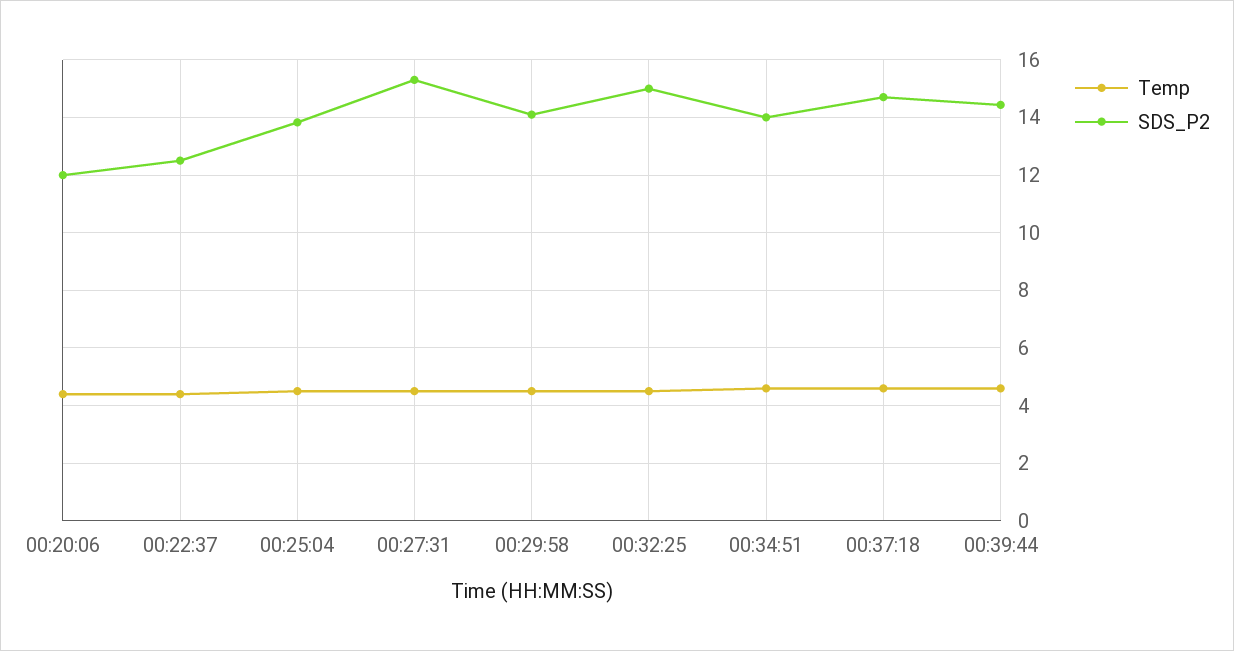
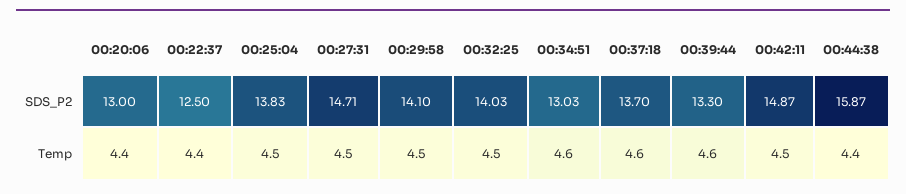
SDS_P2, 00:20:06: 12 -> 13
SDS_P2, 00:27:31: 15.25 -> 14.71
SDS_P2, 00:32:25: 15 -> 14.03
SDS_P2, 00:34:51: 14 -> 13.03
SDS_P2, 00:37:18: 14.75 -> 13.7
SDS_P2, 00:39:44: 14.5 -> 13.3
SDS_P2, 00:42:11: none -> 14.87
SDS_P2, 00:44:38: none -> 15.87
Temp, 00:42:11: none -> 4.5
Temp, 00:44:38: none -> 4.4

